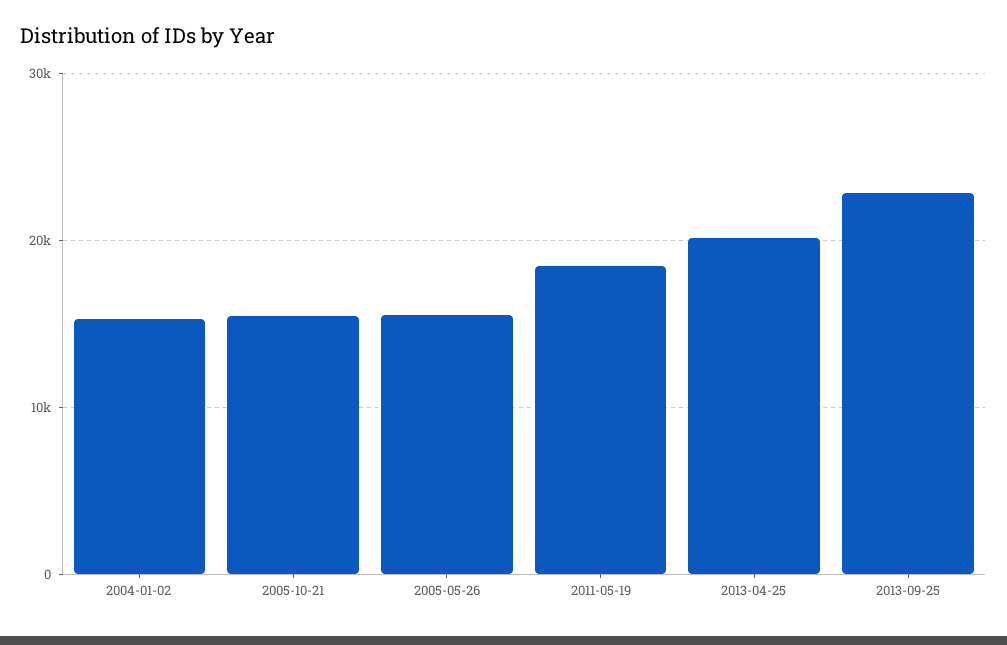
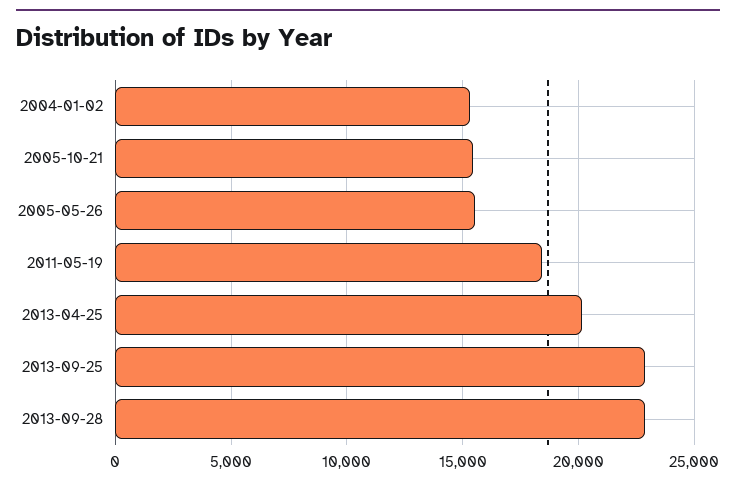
2013-09-28: none -> 23000

